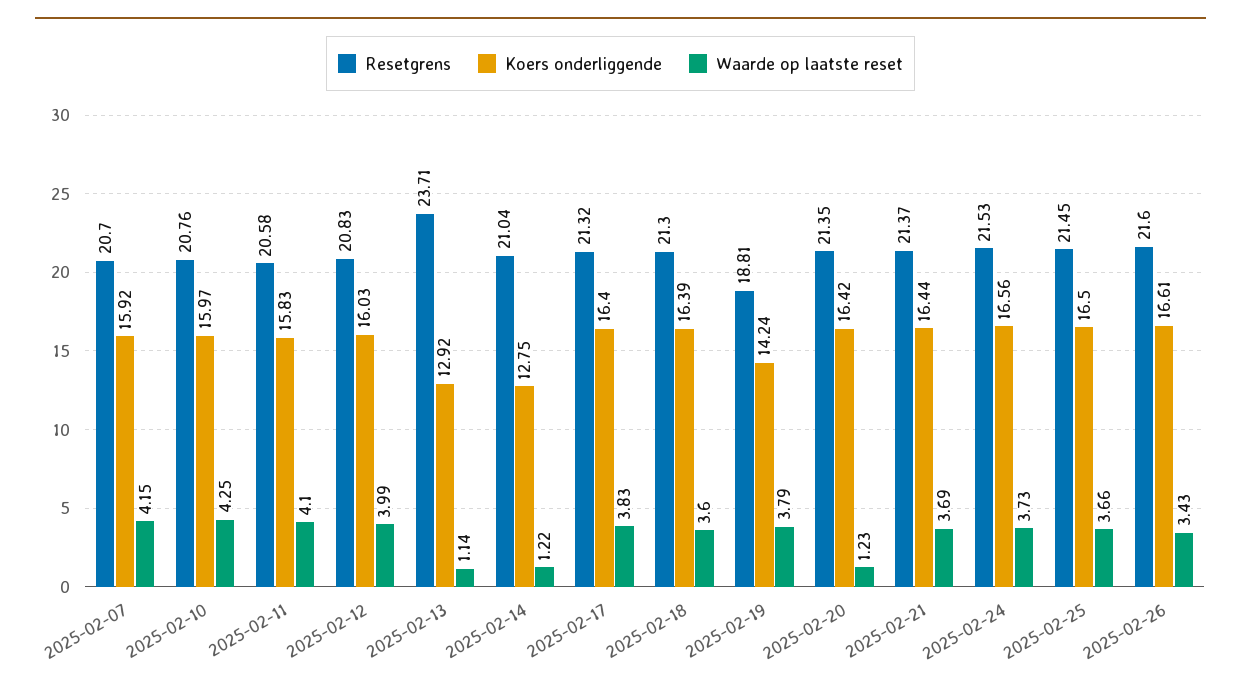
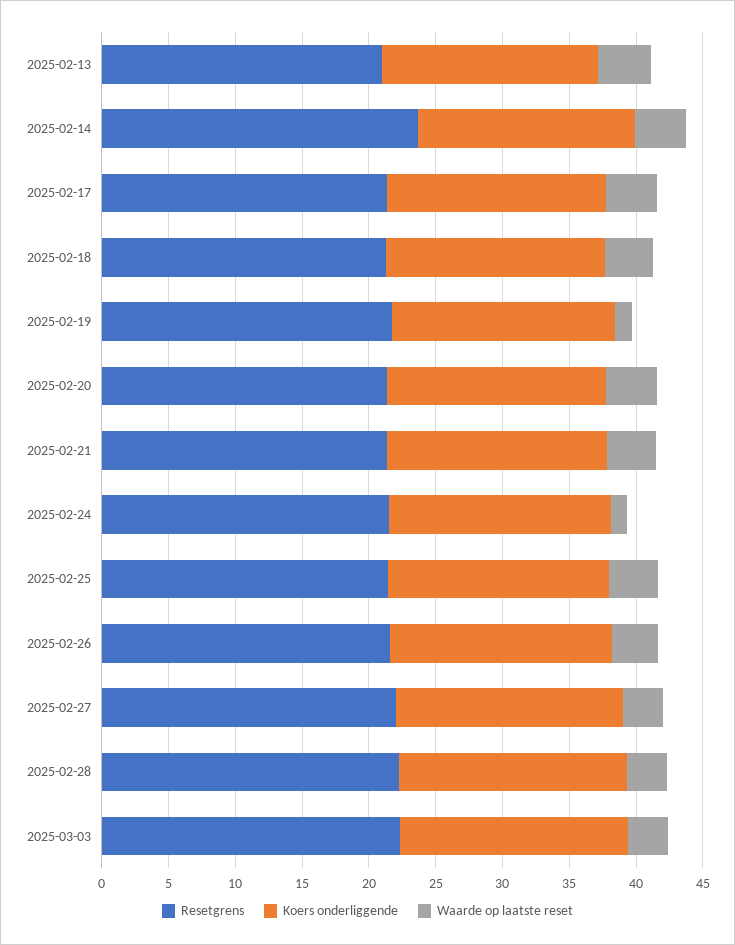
Resetgrens, 2025-02-07: 20.7 -> none
Koers onderliggende, 2025-02-07: 15.92 -> none
Waarde op laatste reset, 2025-02-07: 4.15 -> none
Resetgrens, 2025-02-10: 20.76 -> none
Koers onderliggende, 2025-02-10: 15.97 -> none
Waarde op laatste reset, 2025-02-10: 4.25 -> none
Resetgrens, 2025-02-11: 20.58 -> none
Koers onderliggende, 2025-02-11: 15.83 -> none
Waarde op laatste reset, 2025-02-11: 4.1 -> none
Resetgrens, 2025-02-12: 20.83 -> none
Koers onderliggende, 2025-02-12: 16.03 -> none
Waarde op laatste reset, 2025-02-12: 3.99 -> none
Resetgrens, 2025-02-13: 23.71 -> 21
Koers onderliggende, 2025-02-13: 12.92 -> 16
Waarde op laatste reset, 2025-02-13: 1.14 -> 4
Resetgrens, 2025-02-14: 21.04 -> 24
Koers onderliggende, 2025-02-14: 12.75 -> 16
Waarde op laatste reset, 2025-02-14: 1.22 -> 4
Resetgrens, 2025-02-19: 18.81 -> 22
Koers onderliggende, 2025-02-19: 14.24 -> 17
Waarde op laatste reset, 2025-02-19: 3.79 -> 1
Waarde op laatste reset, 2025-02-20: 1.23 -> 4
Waarde op laatste reset, 2025-02-24: 3.73 -> 1
Resetgrens, 2025-02-27: none -> 22
Koers onderliggende, 2025-02-27: none -> 17
Waarde op laatste reset, 2025-02-27: none -> 3
Resetgrens, 2025-02-28: none -> 22
Koers onderliggende, 2025-02-28: none -> 17
Waarde op laatste reset, 2025-02-28: none -> 3
Resetgrens, 2025-03-03: none -> 22
Koers onderliggende, 2025-03-03: none -> 17
Waarde op laatste reset, 2025-03-03: none -> 3

